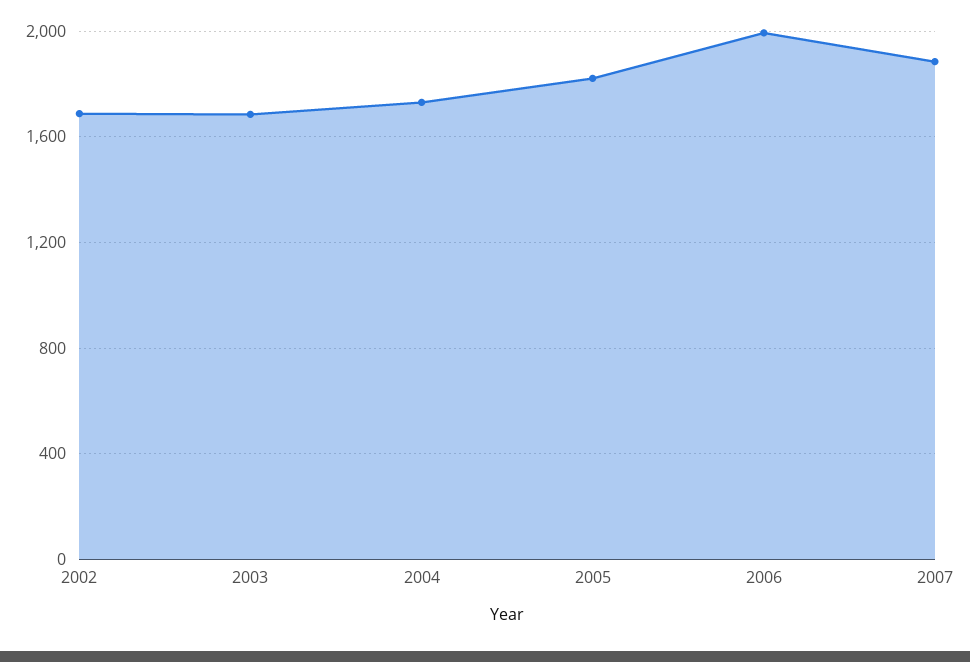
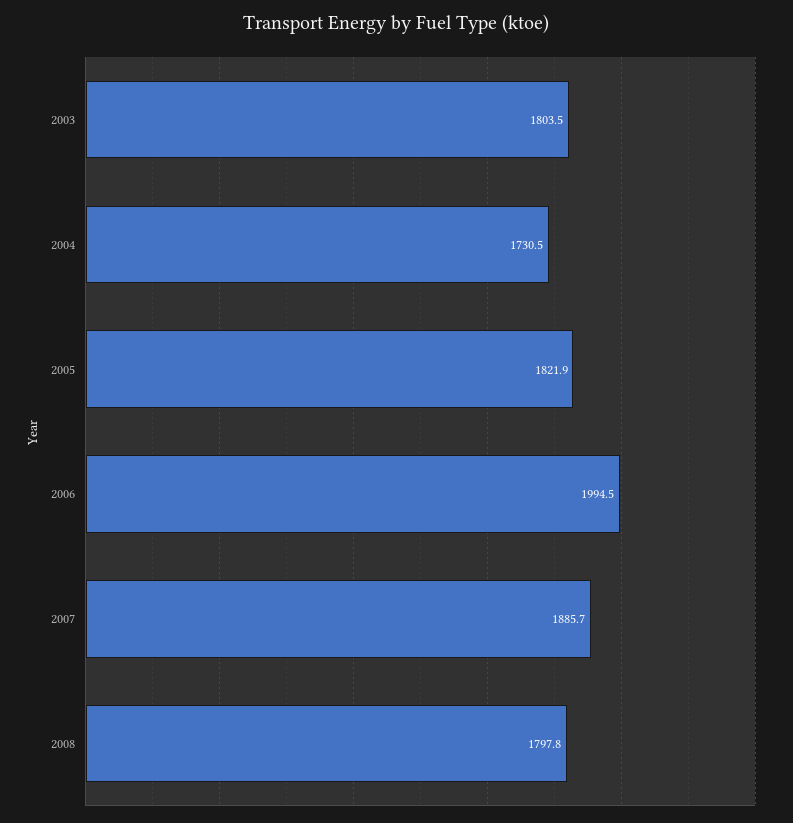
2002: 1700 -> none
2003: 1700 -> 1803.5
2008: none -> 1797.8

